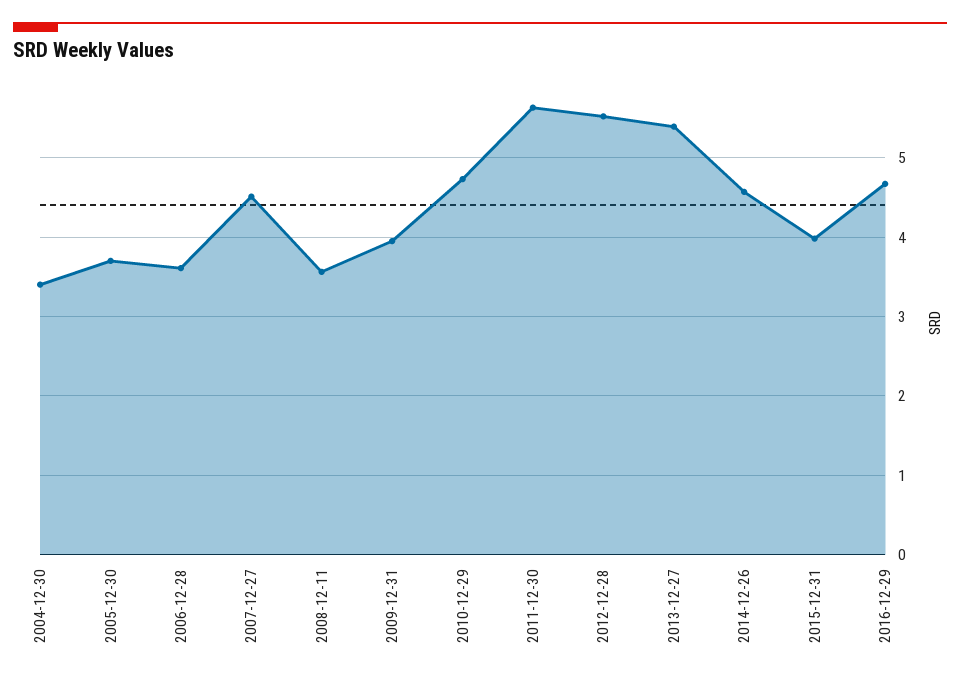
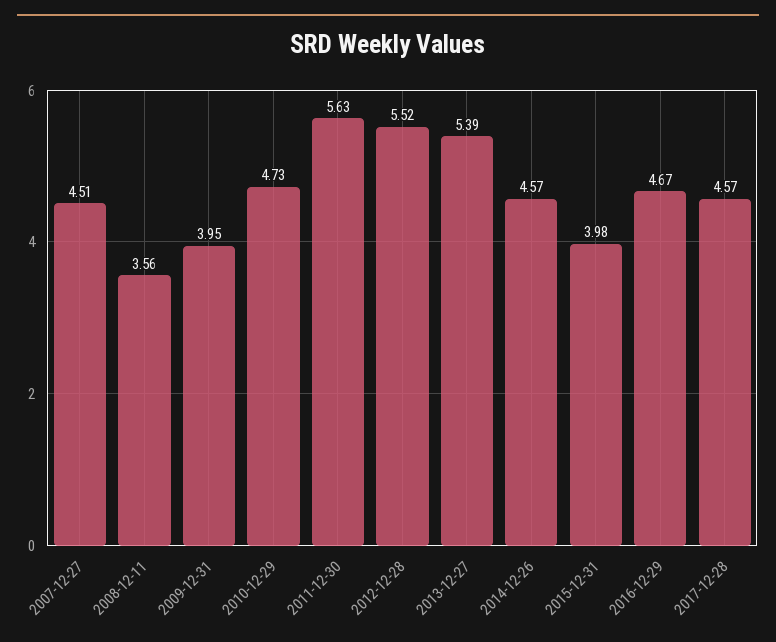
2004-12-30: 3.4 -> none
2005-12-30: 3.7 -> none
2006-12-28: 3.6 -> none
2017-12-28: none -> 4.57

